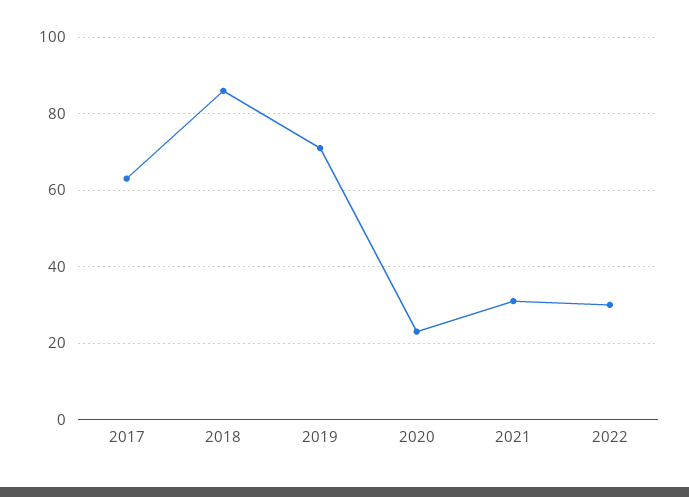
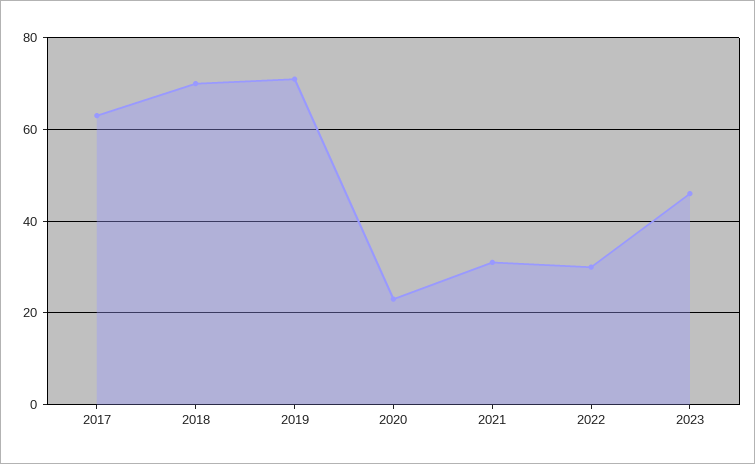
2018: 85 -> 70
2023: none -> 45

